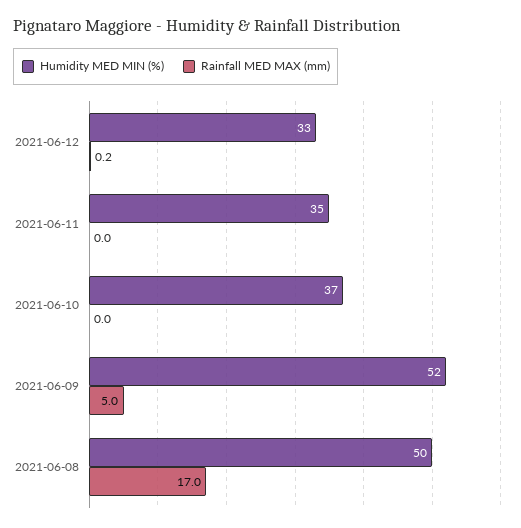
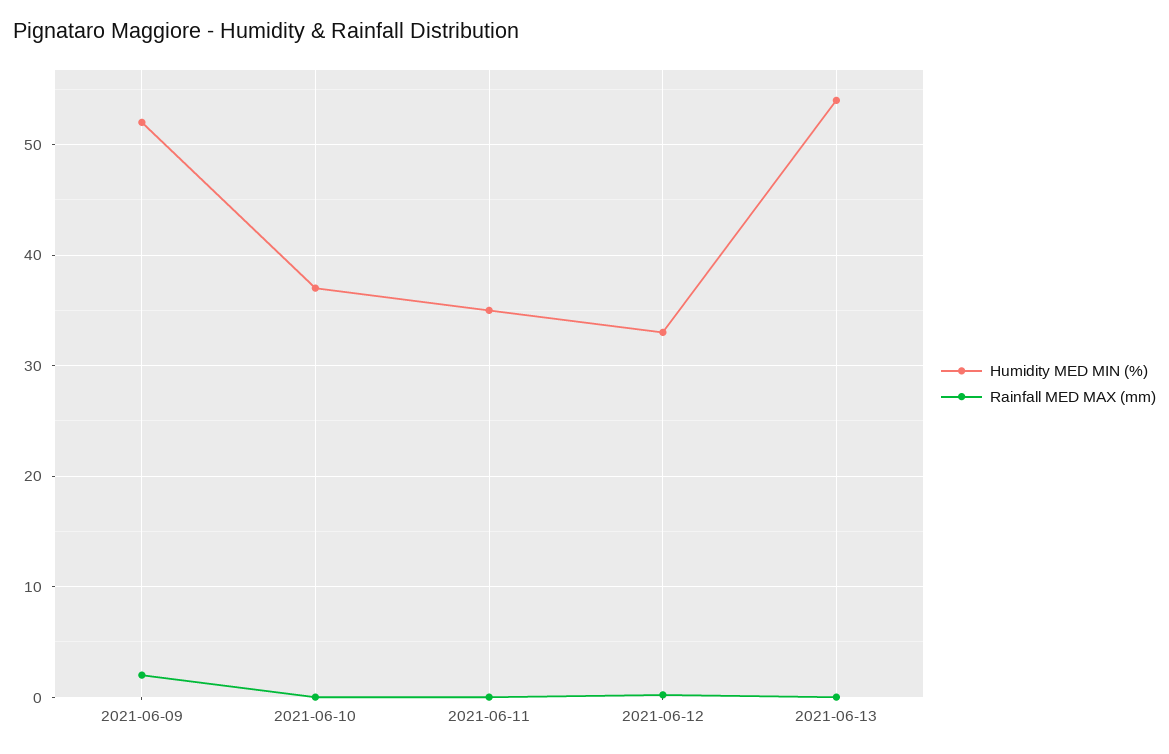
Rainfall MED MAX (mm), 2021-06-09: 5 -> 2
Humidity MED MIN (%), 2021-06-08: 50 -> none
Rainfall MED MAX (mm), 2021-06-08: 17 -> none
Humidity MED MIN (%), 2021-06-13: none -> 54
Rainfall MED MAX (mm), 2021-06-13: none -> 0

